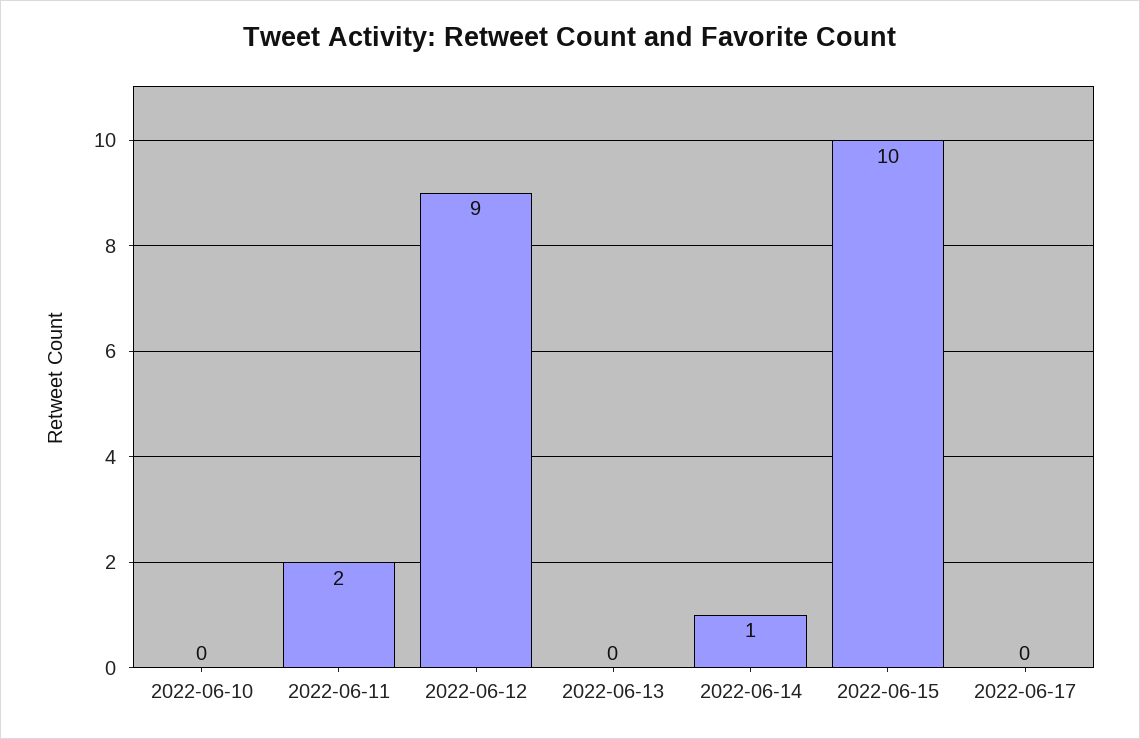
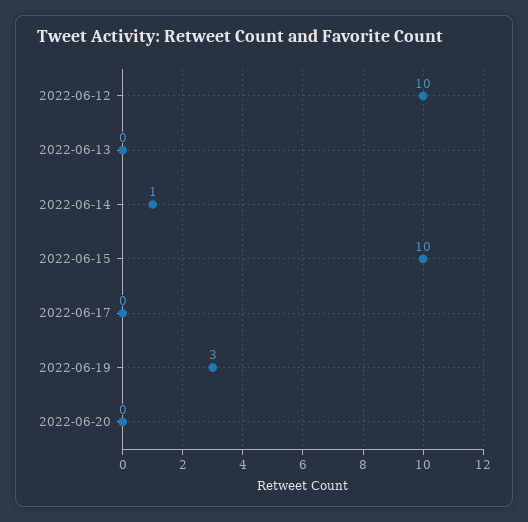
2022-06-10: 0 -> none
2022-06-11: 2 -> none
2022-06-12: 9 -> 10
2022-06-19: none -> 3
2022-06-20: none -> 0

